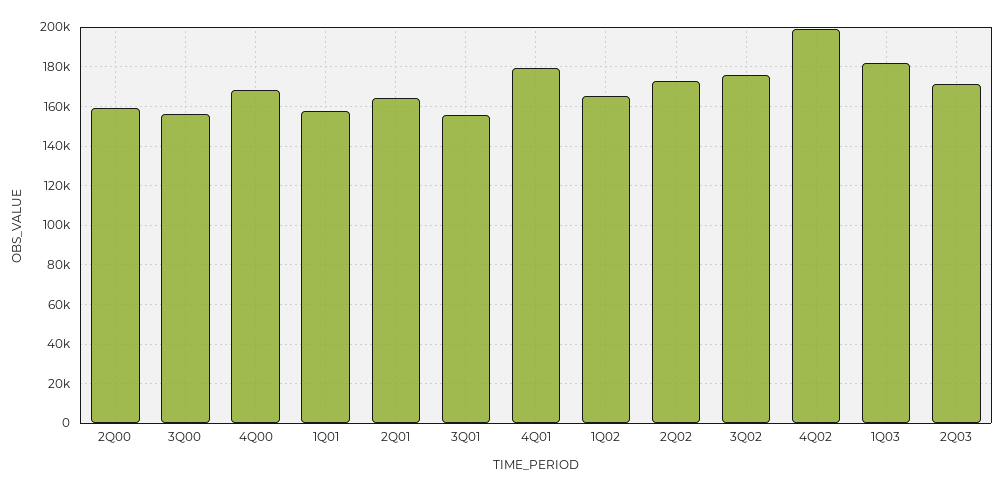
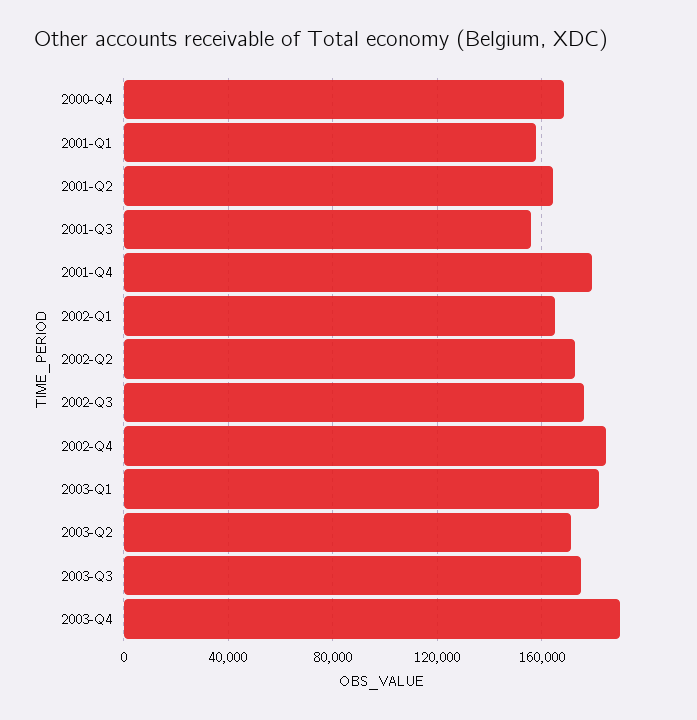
2Q00: 160000 -> none
3Q00: 155000 -> none
4Q02: 200000 -> 185000
2003-Q3: none -> 175000
2003-Q4: none -> 190000

